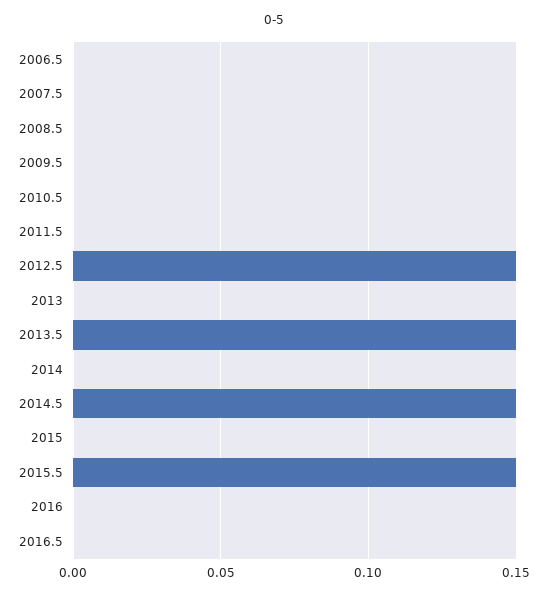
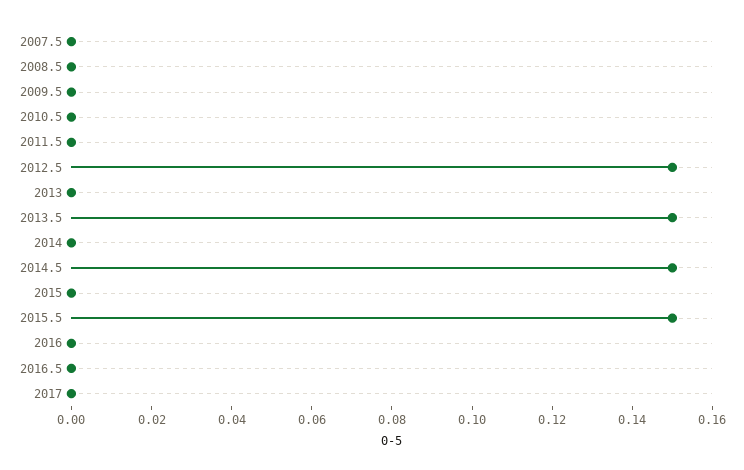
2006.5: 0 -> none
2017: none -> 0

